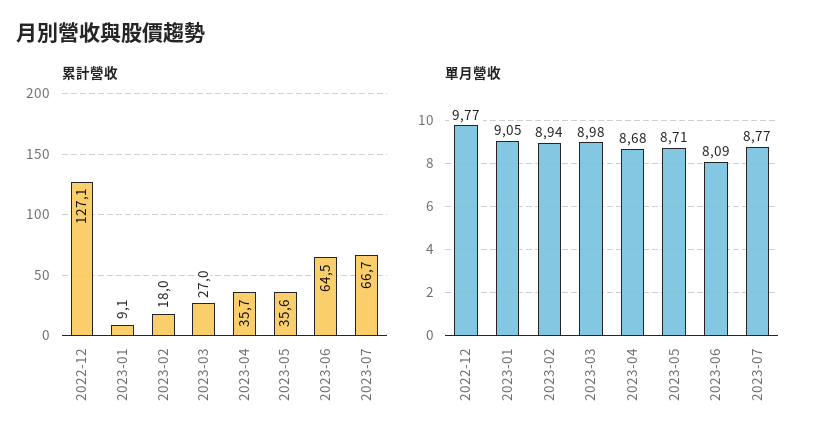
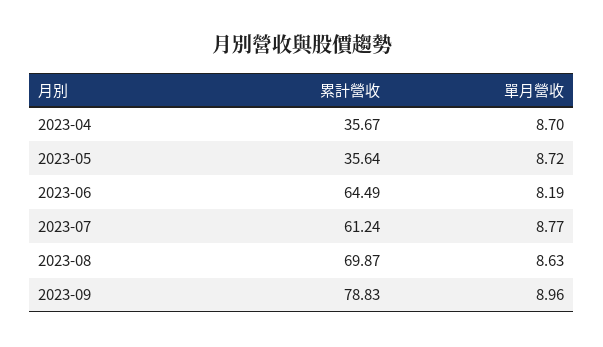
累計營收, 2022-12: 127.1 -> none
累計營收, 2023-01: 9.1 -> none
累計營收, 2023-02: 18 -> none
累計營收, 2023-03: 27 -> none
累計營收, 2023-07: 66.7 -> 61.24
單月營收, 2022-12: 9.77 -> none
單月營收, 2023-01: 9.05 -> none
單月營收, 2023-02: 8.94 -> none
單月營收, 2023-03: 8.98 -> none
單月營收, 2023-04: 8.68 -> 8.7
單月營收, 2023-05: 8.71 -> 8.72
單月營收, 2023-06: 8.09 -> 8.19
累計營收, 2023-08: none -> 69.87
單月營收, 2023-08: none -> 8.63
累計營收, 2023-09: none -> 78.83
單月營收, 2023-09: none -> 8.96

